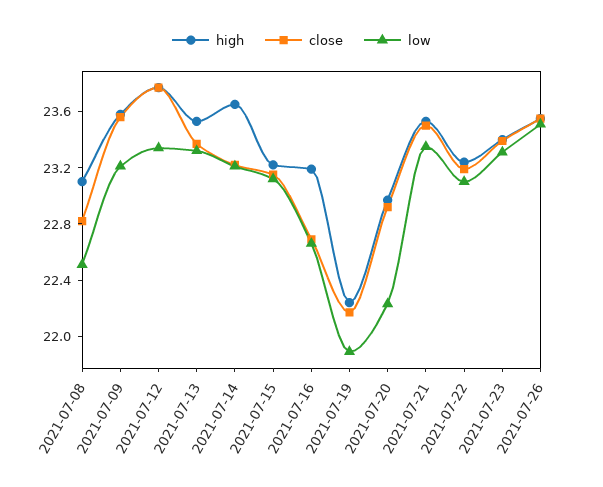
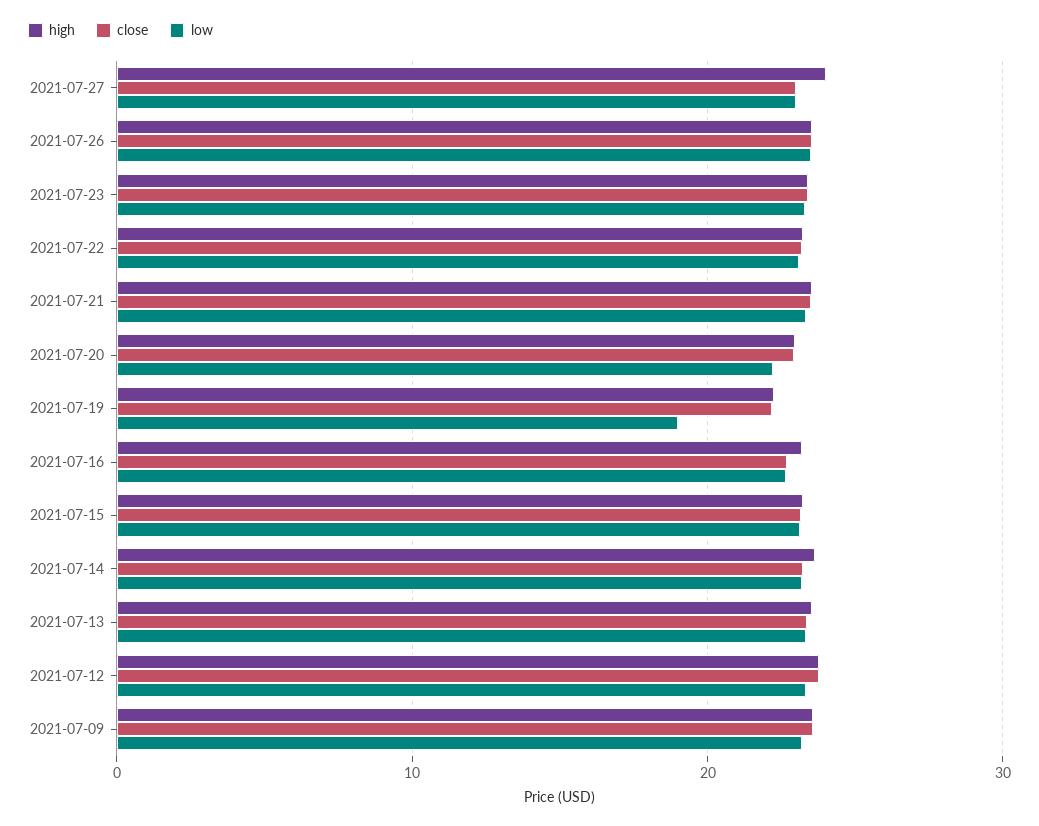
high, 2021-07-08: 23.1 -> none
close, 2021-07-08: 22.8 -> none
low, 2021-07-08: 22.5 -> none
low, 2021-07-19: 21.9 -> 19
high, 2021-07-27: none -> 24
close, 2021-07-27: none -> 23
low, 2021-07-27: none -> 23

